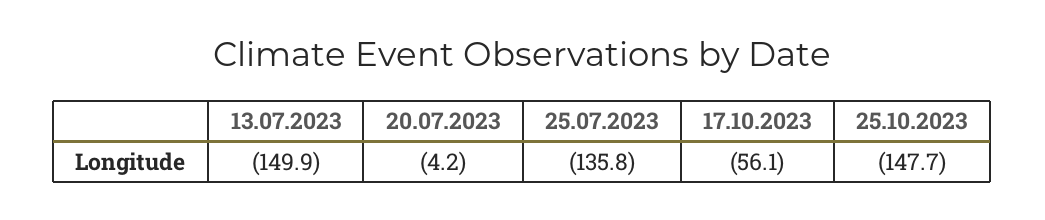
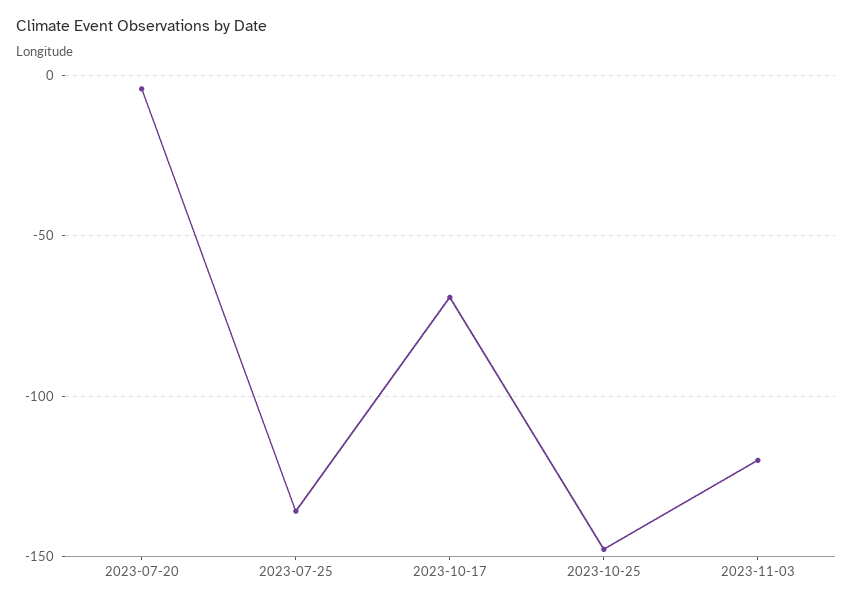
13.07.2023: -149.9 -> none
17.10.2023: -56.1 -> -70
2023-11-03: none -> -120

